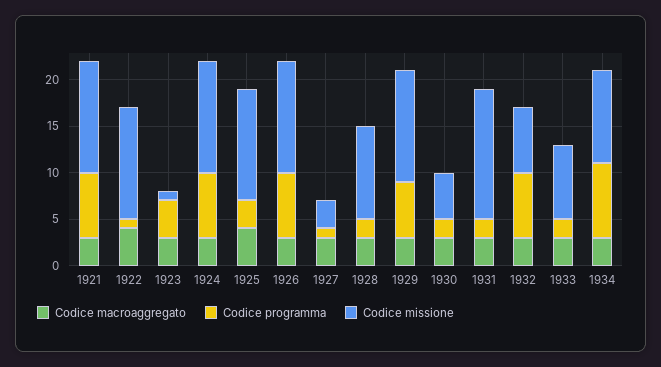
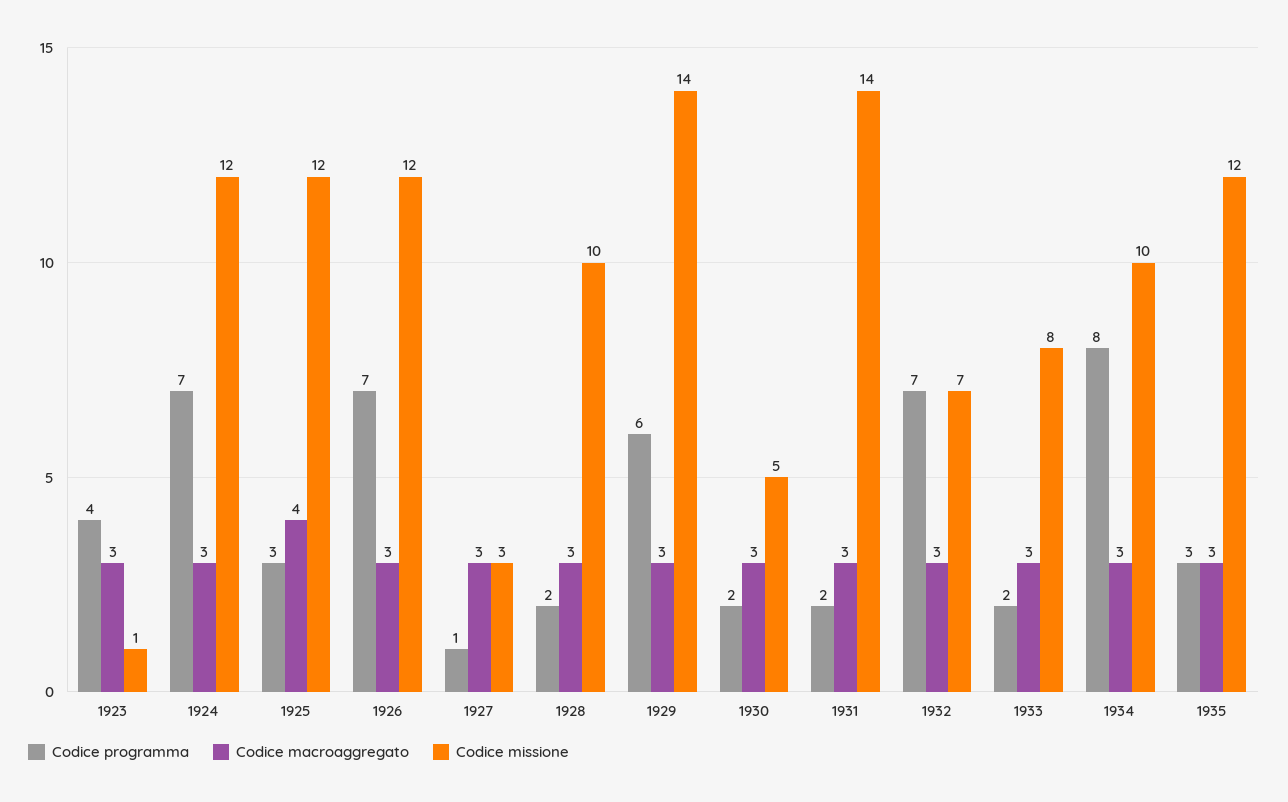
Codice macroaggregato, 1921: 3 -> none
Codice programma, 1921: 7 -> none
Codice missione, 1921: 12 -> none
Codice macroaggregato, 1922: 4 -> none
Codice programma, 1922: 1 -> none
Codice missione, 1922: 12 -> none
Codice missione, 1929: 12 -> 14
Codice programma, 1935: none -> 3
Codice macroaggregato, 1935: none -> 3
Codice missione, 1935: none -> 12

